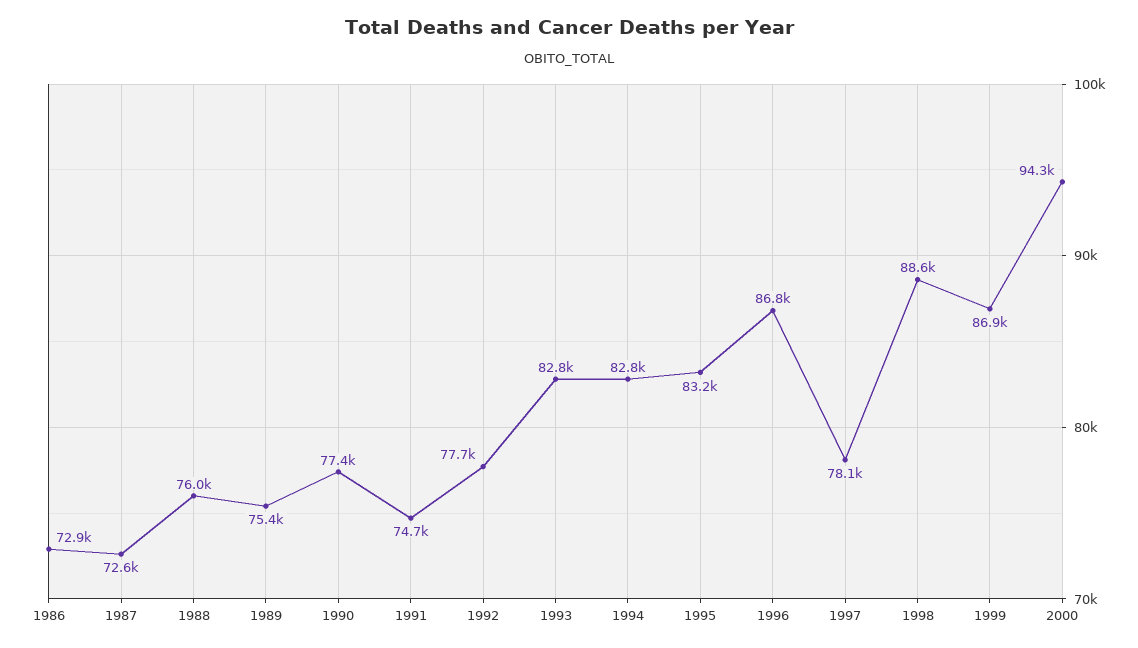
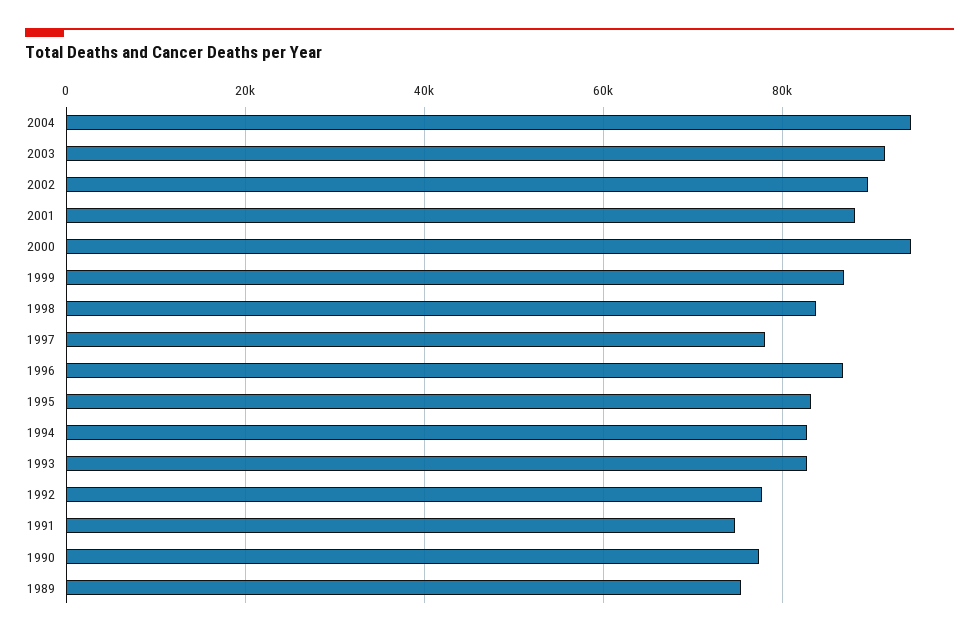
1986: 72900 -> none
1987: 72600 -> none
1988: 76000 -> none
1998: 88600 -> 84000
2004: none -> 94000
2003: none -> 92000
2002: none -> 90000
2001: none -> 88000

